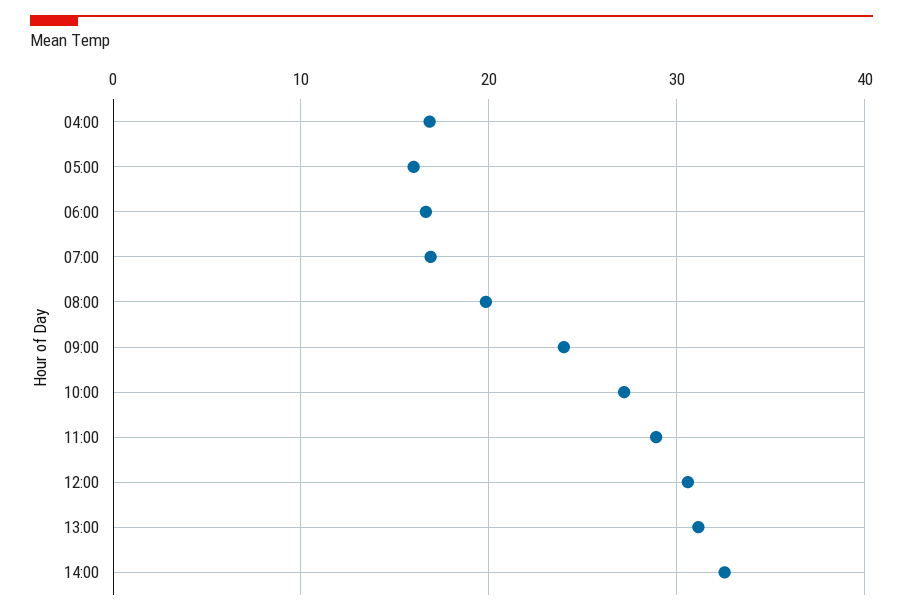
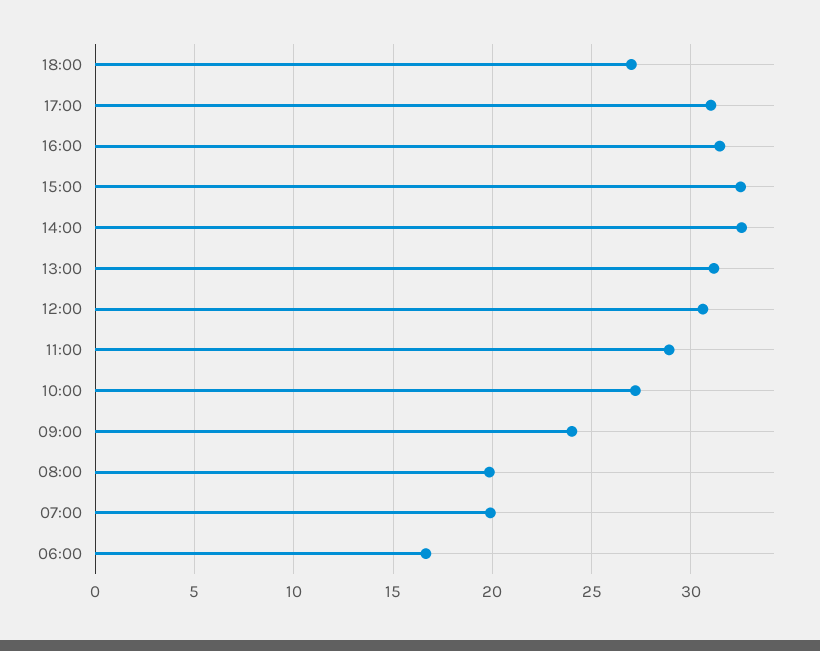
04:00: 17 -> none
05:00: 16 -> none
07:00: 17 -> 20
18:00: none -> 27
17:00: none -> 31
16:00: none -> 31.5
15:00: none -> 32.5

